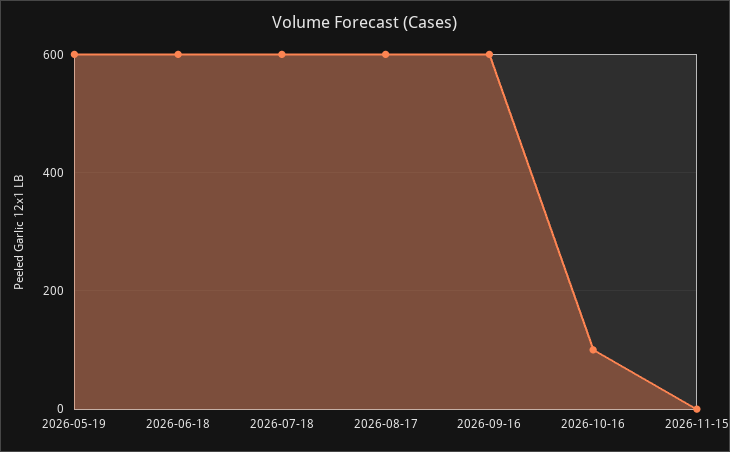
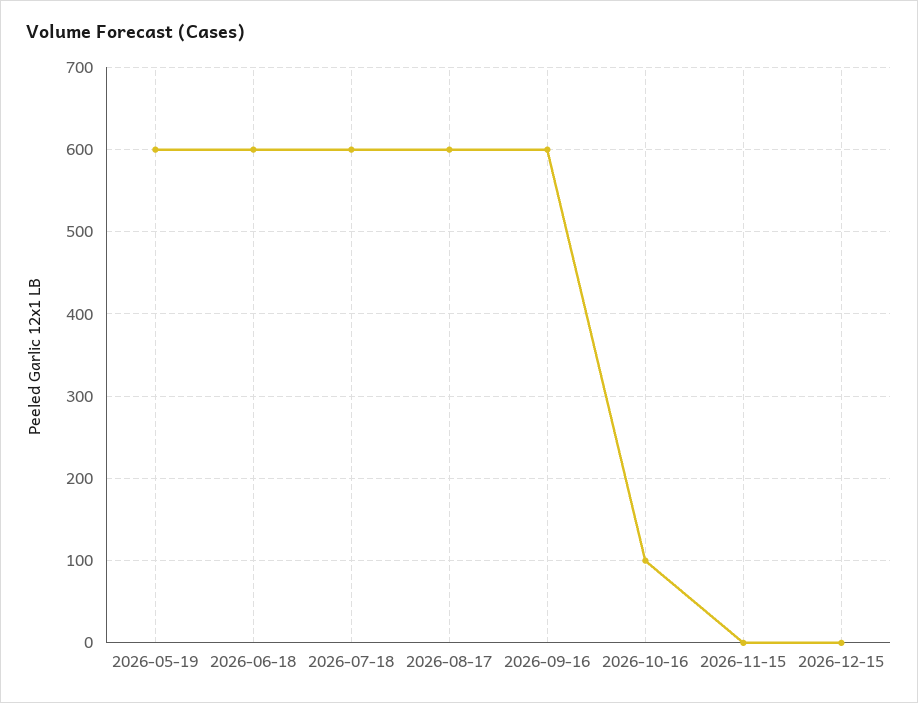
2026-12-15: none -> 0

